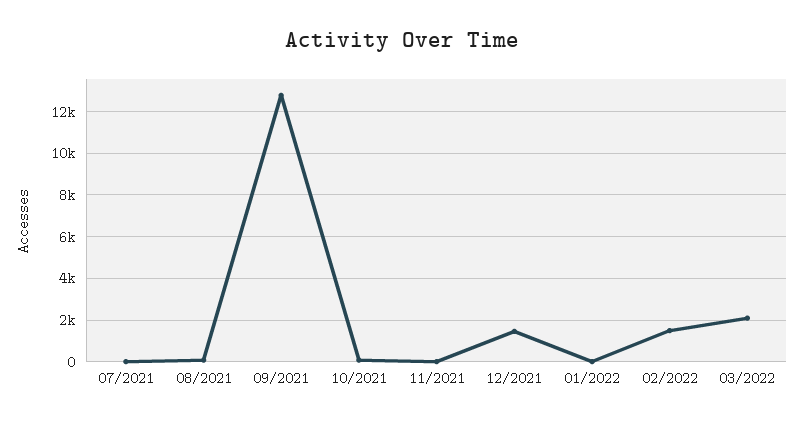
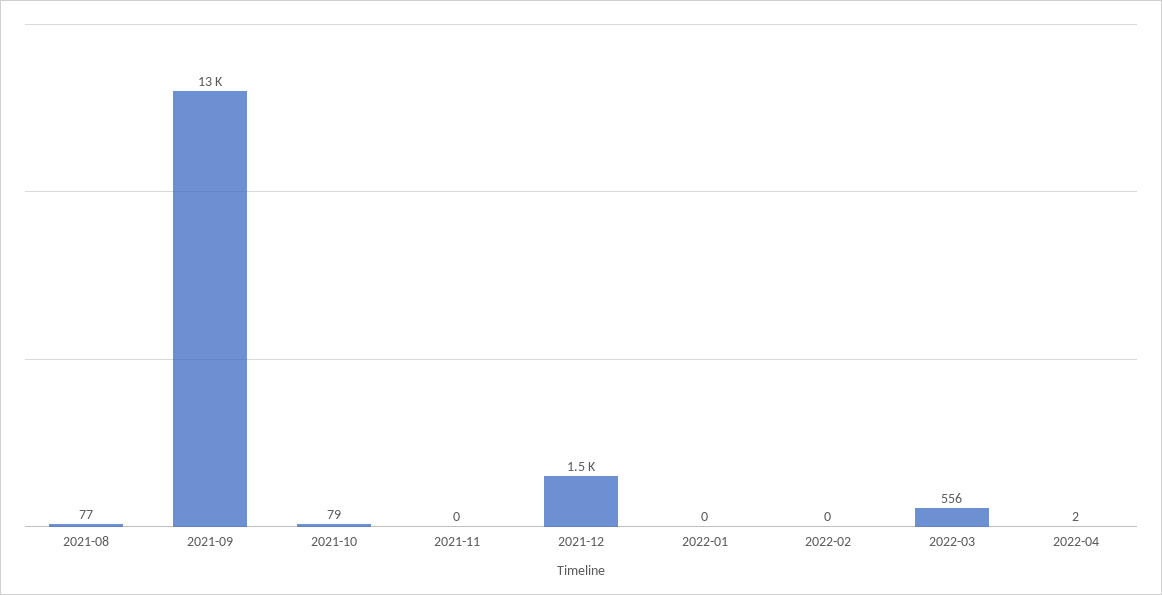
07/2021: 0 -> none
02/2022: 1500 -> 0
03/2022: 2000 -> 556
2022-04: none -> 2

